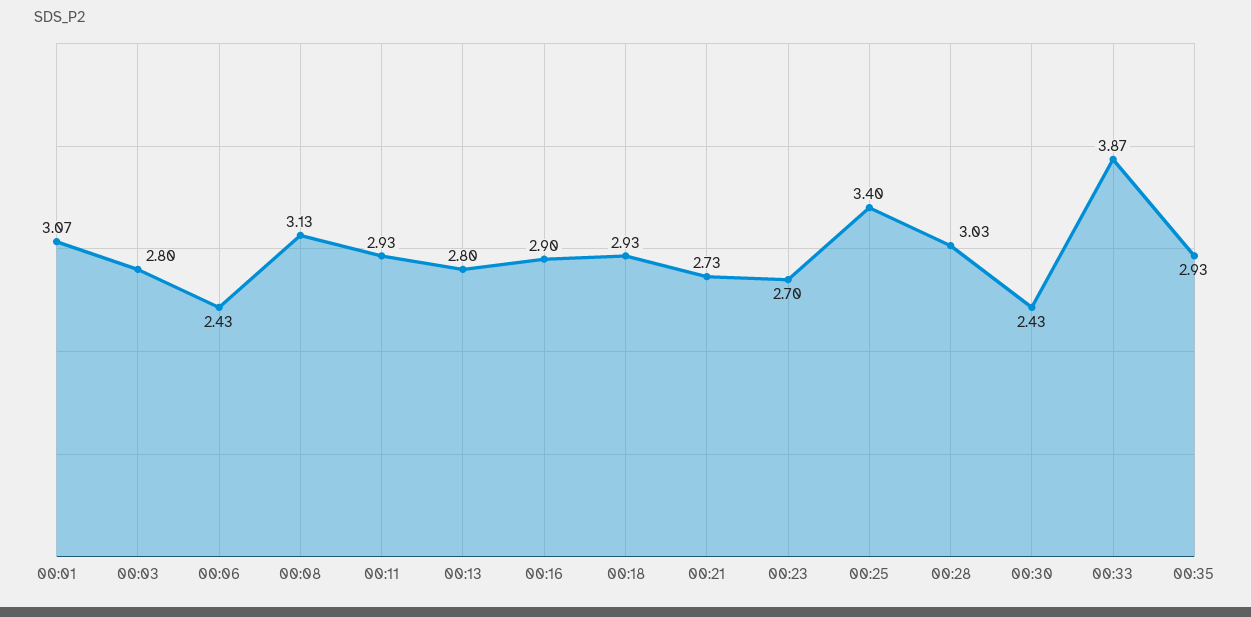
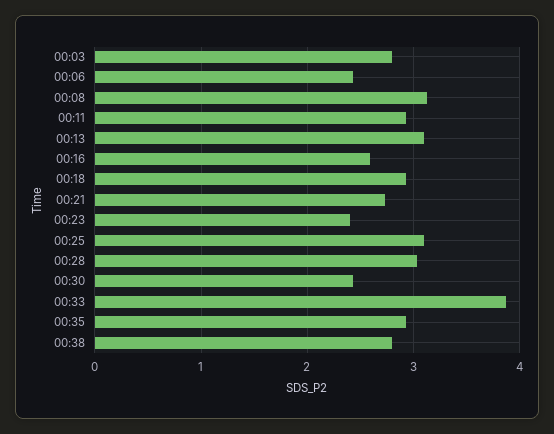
00:01: 3.07 -> none
00:13: 2.8 -> 3.1
00:16: 2.9 -> 2.6
00:23: 2.7 -> 2.4
00:25: 3.4 -> 3.1
00:38: none -> 2.8

